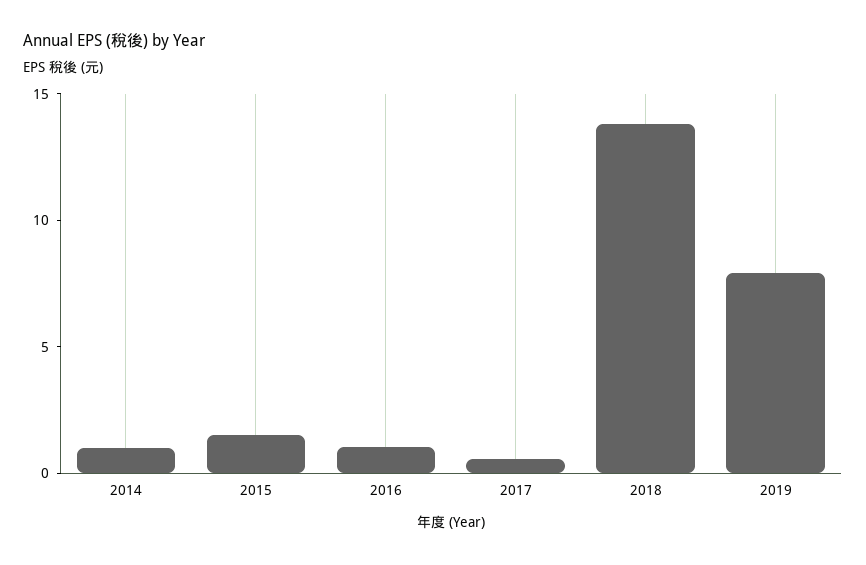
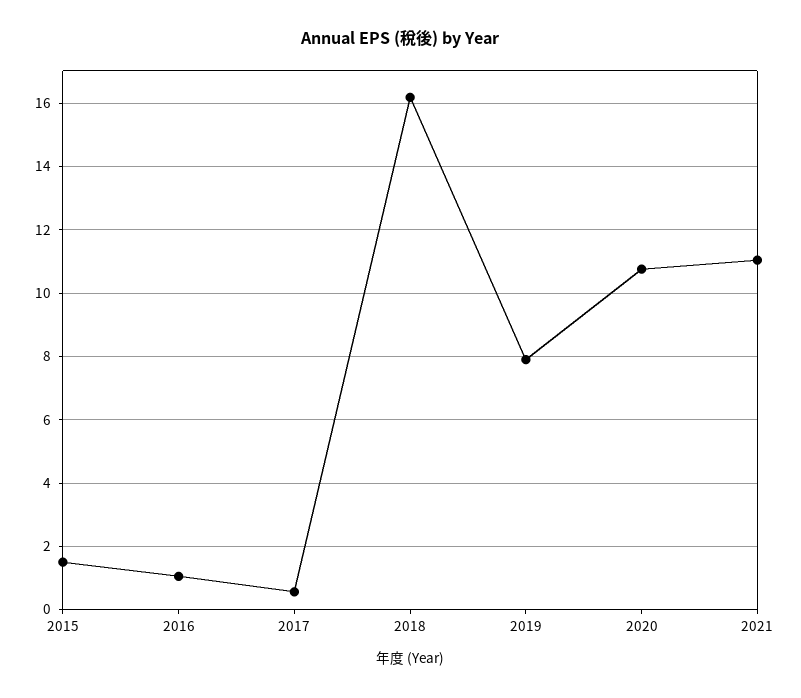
2014: 1 -> none
2018: 14 -> 16.2
2020: none -> 10.8
2021: none -> 11

